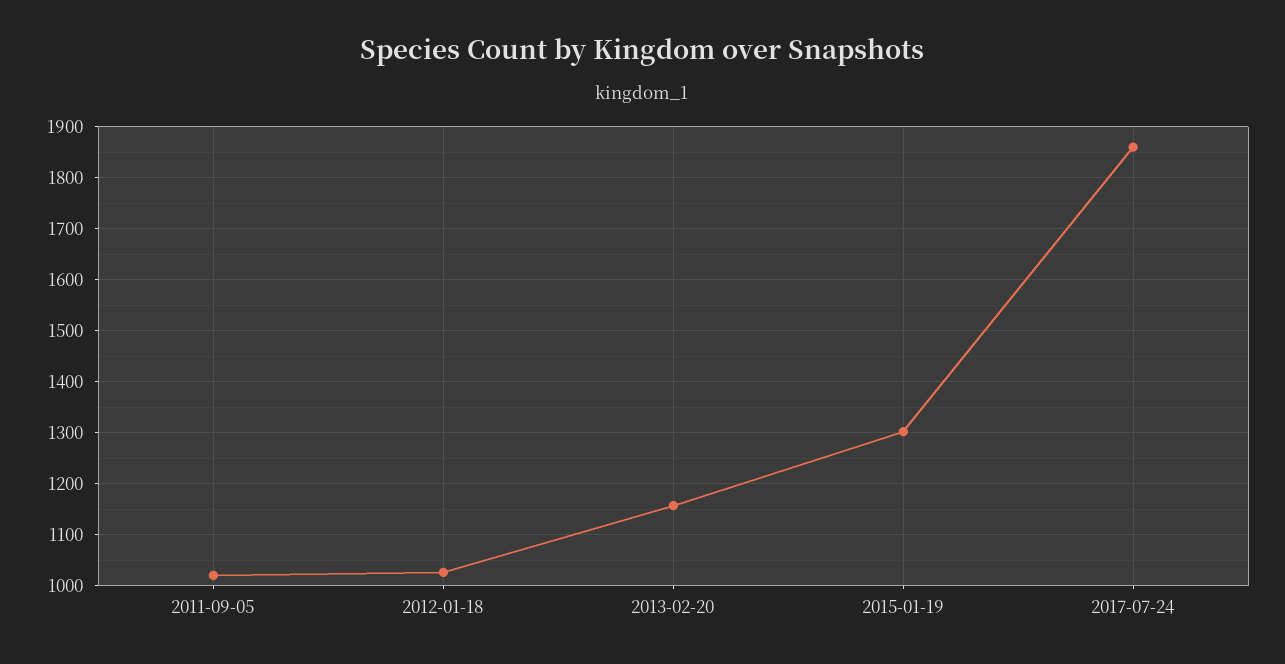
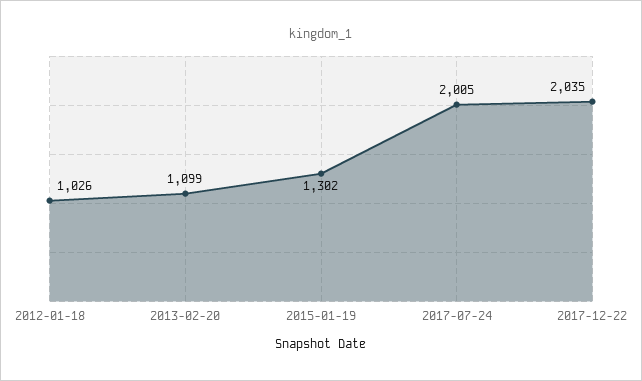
2011-09-05: 1020 -> none
2013-02-20: 1160 -> 1099
2017-07-24: 1860 -> 2005
2017-12-22: none -> 2035

